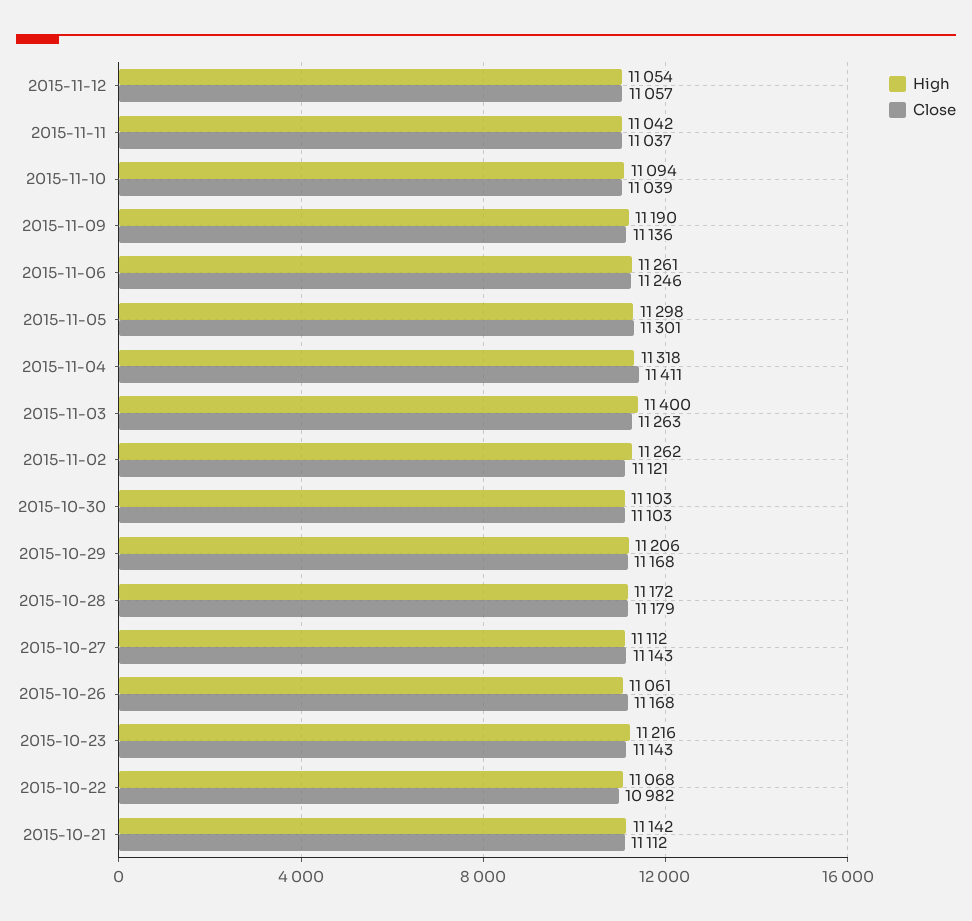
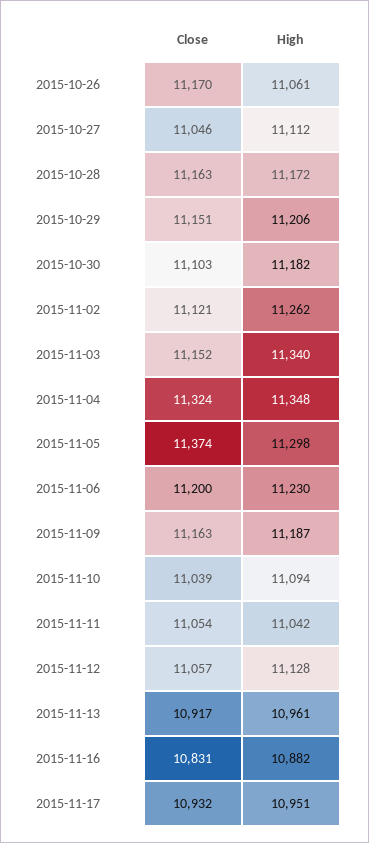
High, 2015-11-12: 11054 -> 11128
Close, 2015-11-11: 11037 -> 11054
High, 2015-11-09: 11190 -> 11187
Close, 2015-11-09: 11136 -> 11163
High, 2015-11-06: 11261 -> 11230
Close, 2015-11-06: 11246 -> 11200
Close, 2015-11-05: 11301 -> 11374
High, 2015-11-04: 11318 -> 11348
Close, 2015-11-04: 11411 -> 11324
High, 2015-11-03: 11400 -> 11340
Close, 2015-11-03: 11263 -> 11152
High, 2015-10-30: 11103 -> 11182
Close, 2015-10-29: 11168 -> 11151
Close, 2015-10-28: 11179 -> 11163
Close, 2015-10-27: 11143 -> 11046
Close, 2015-10-26: 11168 -> 11170
High, 2015-10-23: 11216 -> none
Close, 2015-10-23: 11143 -> none
High, 2015-10-22: 11068 -> none
Close, 2015-10-22: 10982 -> none
High, 2015-10-21: 11142 -> none
Close, 2015-10-21: 11112 -> none
Close, 2015-11-13: none -> 10917
High, 2015-11-13: none -> 10961
Close, 2015-11-16: none -> 10831
High, 2015-11-16: none -> 10882
Close, 2015-11-17: none -> 10932
High, 2015-11-17: none -> 10951

